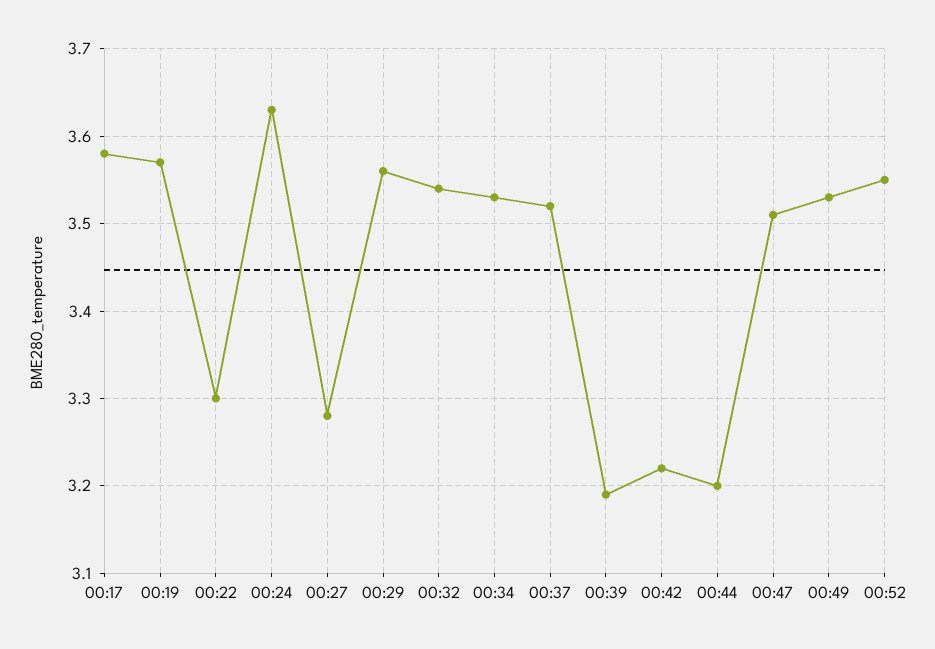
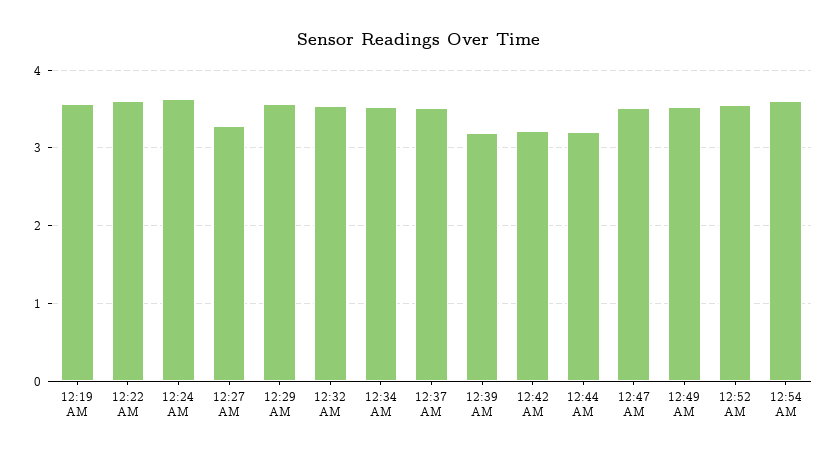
00:17: 3.58 -> none
00:22: 3.3 -> 3.6
12:54 AM: none -> 3.6

